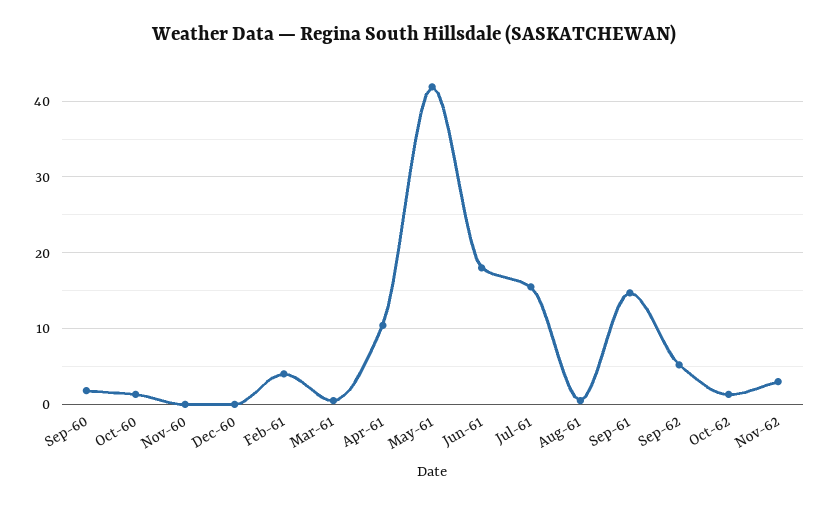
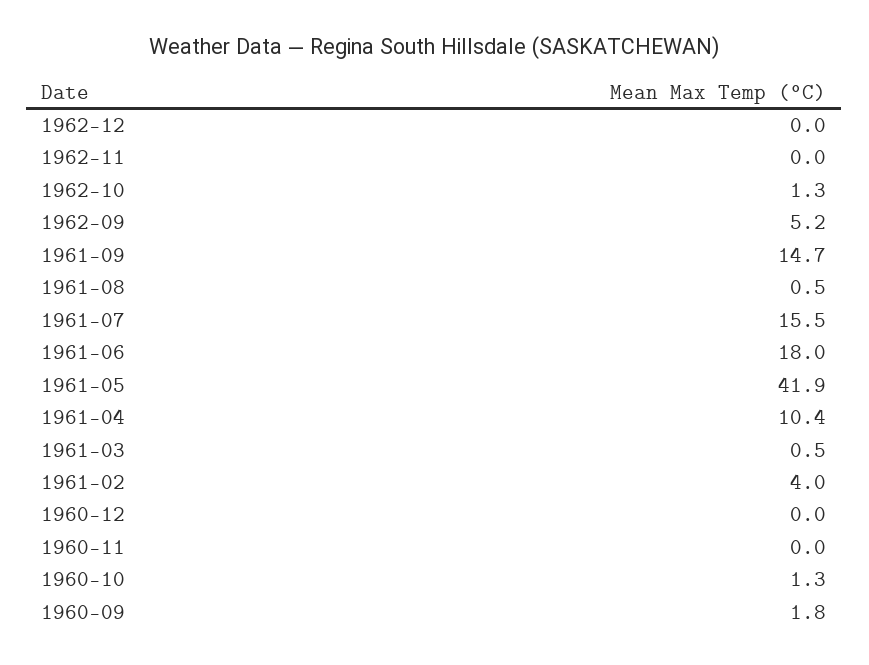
Nov-62: 3 -> 0
1962-12: none -> 0

